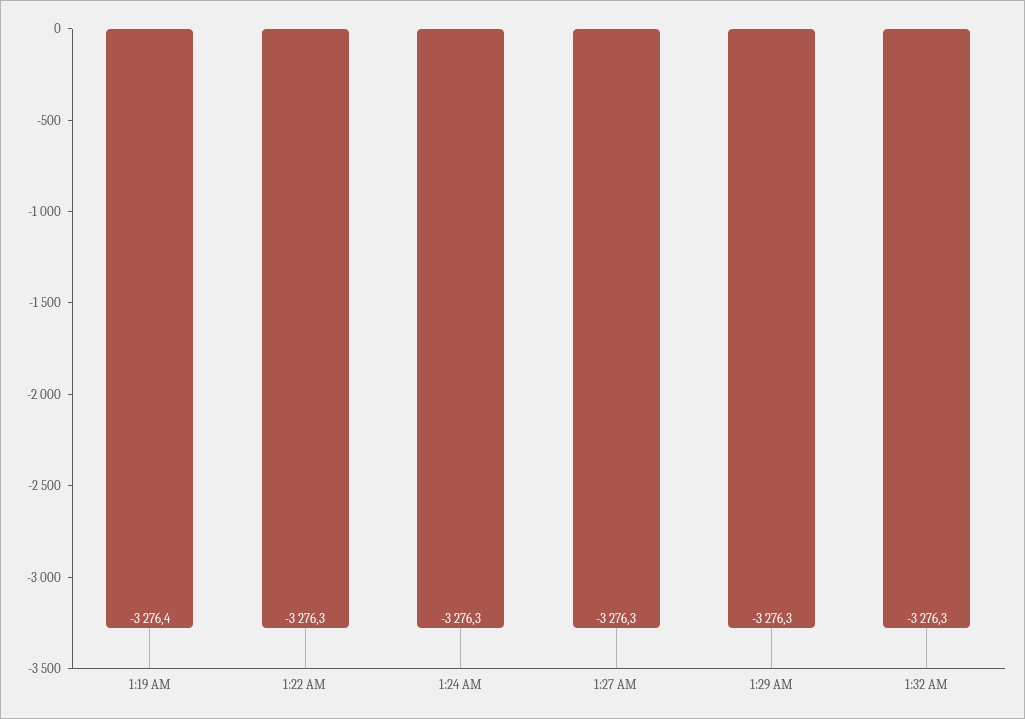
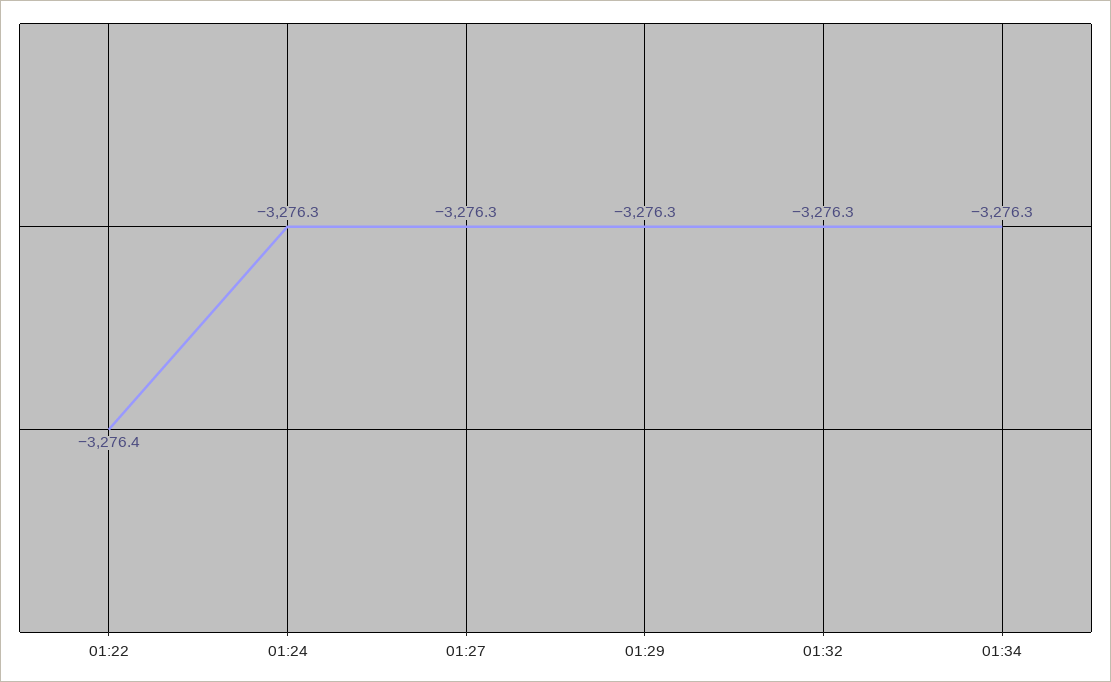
1:19 AM: -3276.4 -> none
1:22 AM: -3276.3 -> -3276.4
01:34: none -> -3276.3

